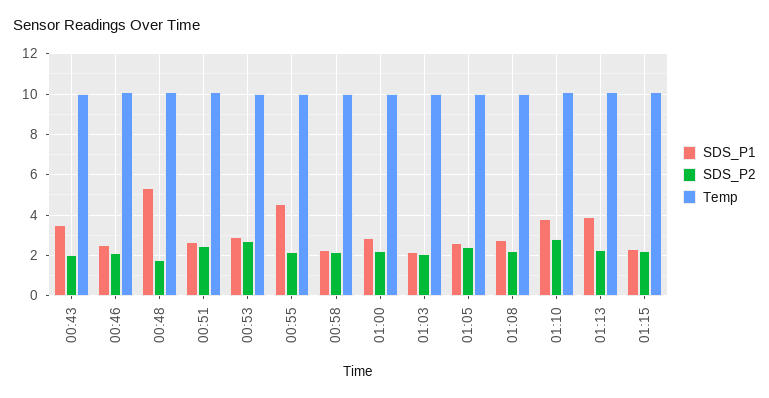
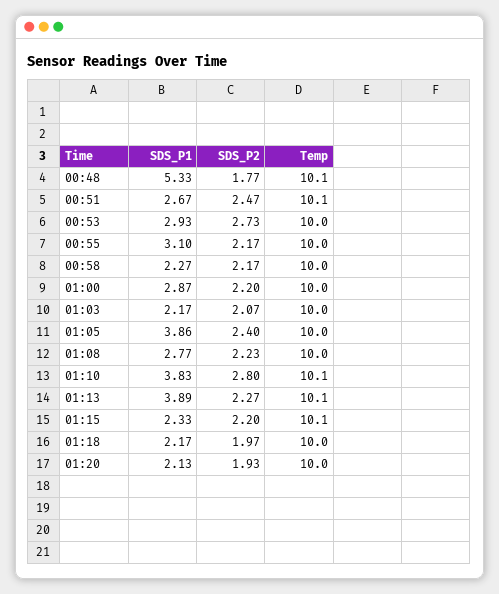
SDS_P1, 00:43: 3.5 -> none
SDS_P2, 00:43: 2 -> none
Temp, 00:43: 10 -> none
SDS_P1, 00:46: 2.5 -> none
SDS_P2, 00:46: 2 -> none
Temp, 00:46: 10 -> none
SDS_P1, 00:55: 4.5 -> 3.1
SDS_P1, 01:05: 2.5 -> 3.86
SDS_P1, 01:18: none -> 2.17
SDS_P2, 01:18: none -> 1.97
Temp, 01:18: none -> 10
SDS_P1, 01:20: none -> 2.13
SDS_P2, 01:20: none -> 1.93
Temp, 01:20: none -> 10

